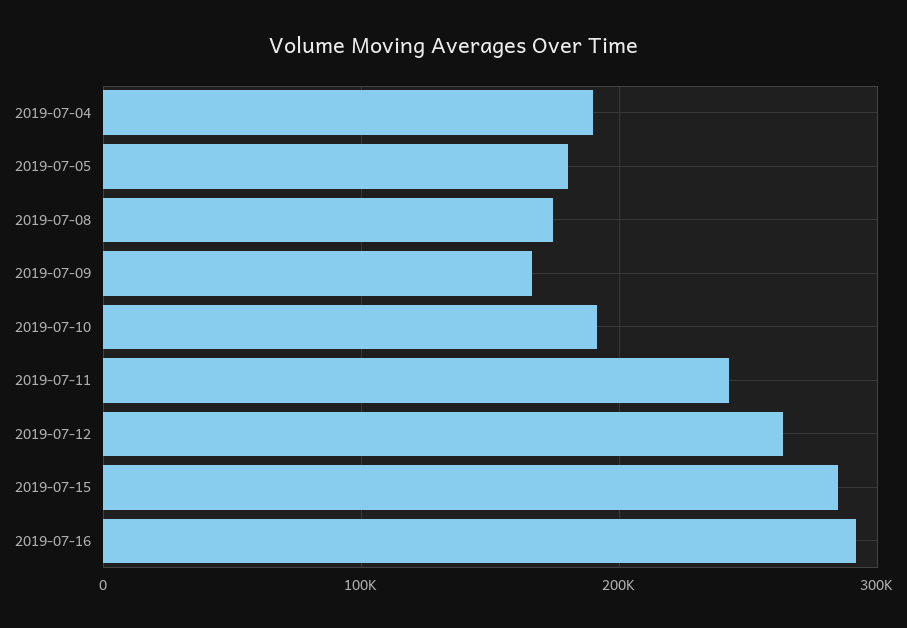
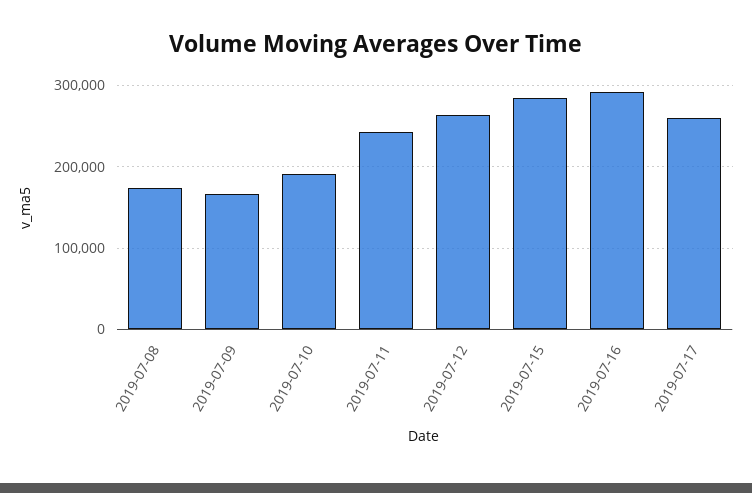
2019-07-04: 190000 -> none
2019-07-05: 180000 -> none
2019-07-17: none -> 260000

